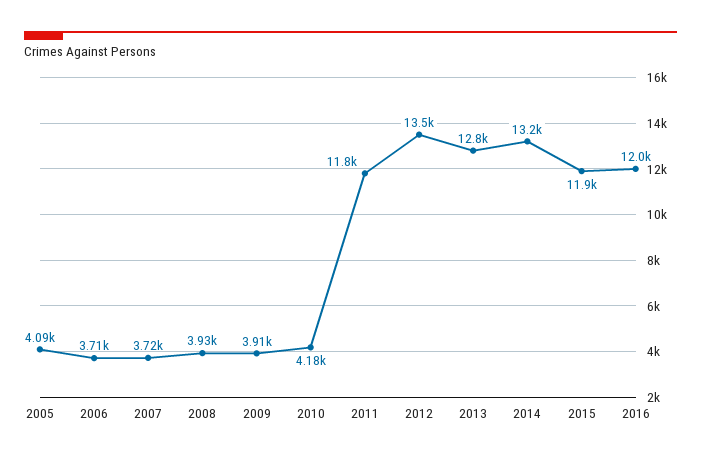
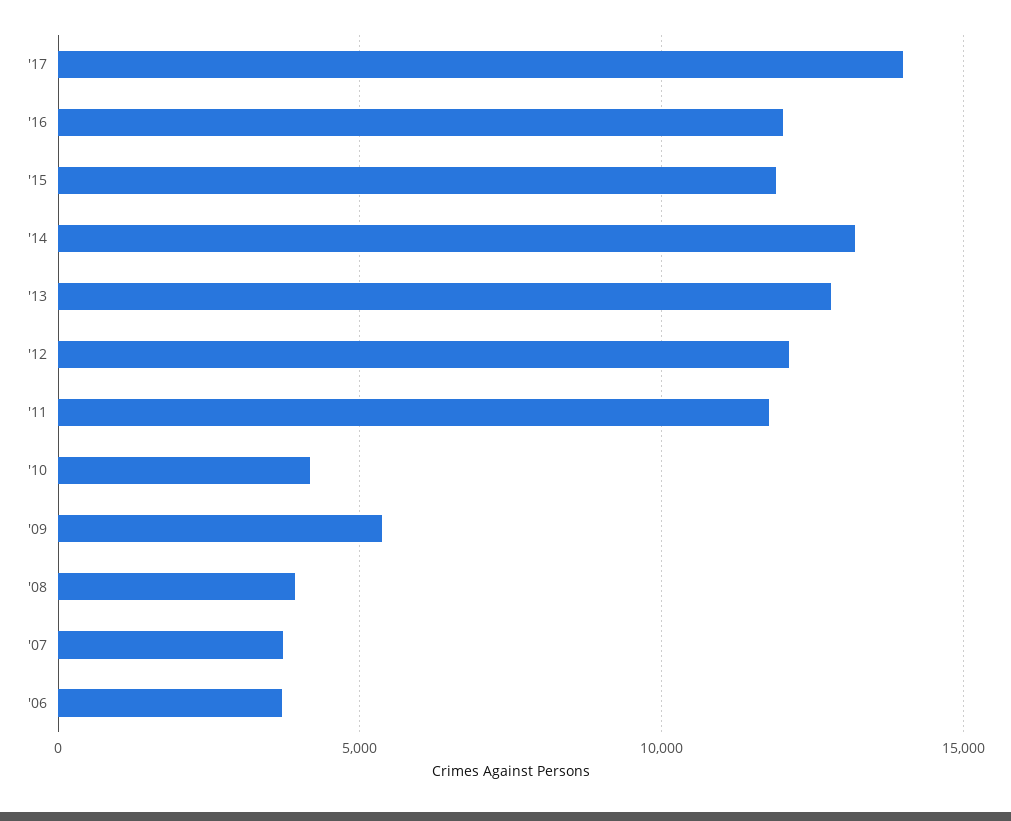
2005: 4090 -> none
2009: 3910 -> 5500
2012: 13500 -> 12000
'17: none -> 14000

